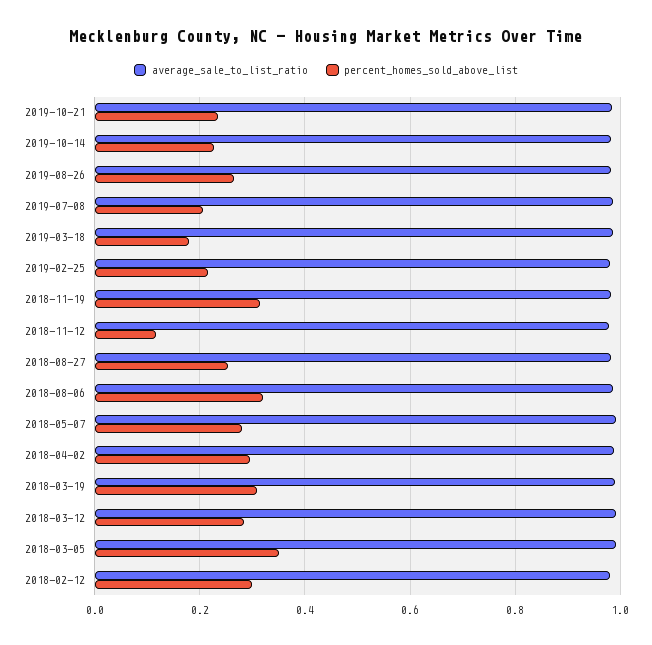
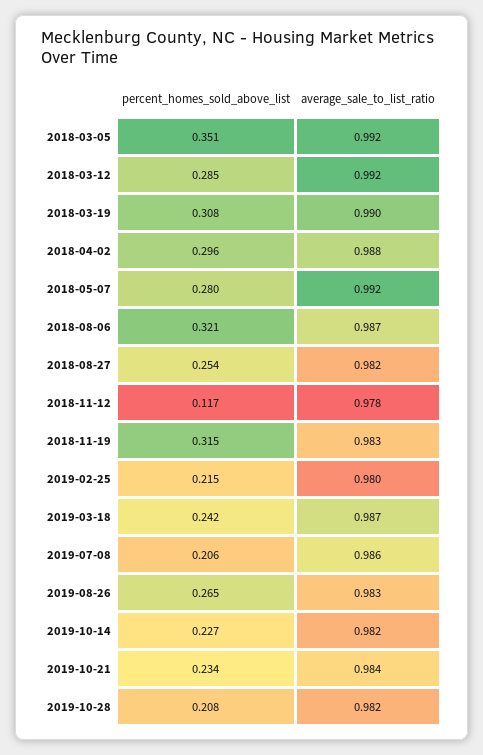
percent_homes_sold_above_list, 2019-03-18: 0.18 -> 0.242
average_sale_to_list_ratio, 2018-02-12: 0.98 -> none
percent_homes_sold_above_list, 2018-02-12: 0.3 -> none
percent_homes_sold_above_list, 2019-10-28: none -> 0.208
average_sale_to_list_ratio, 2019-10-28: none -> 0.982

